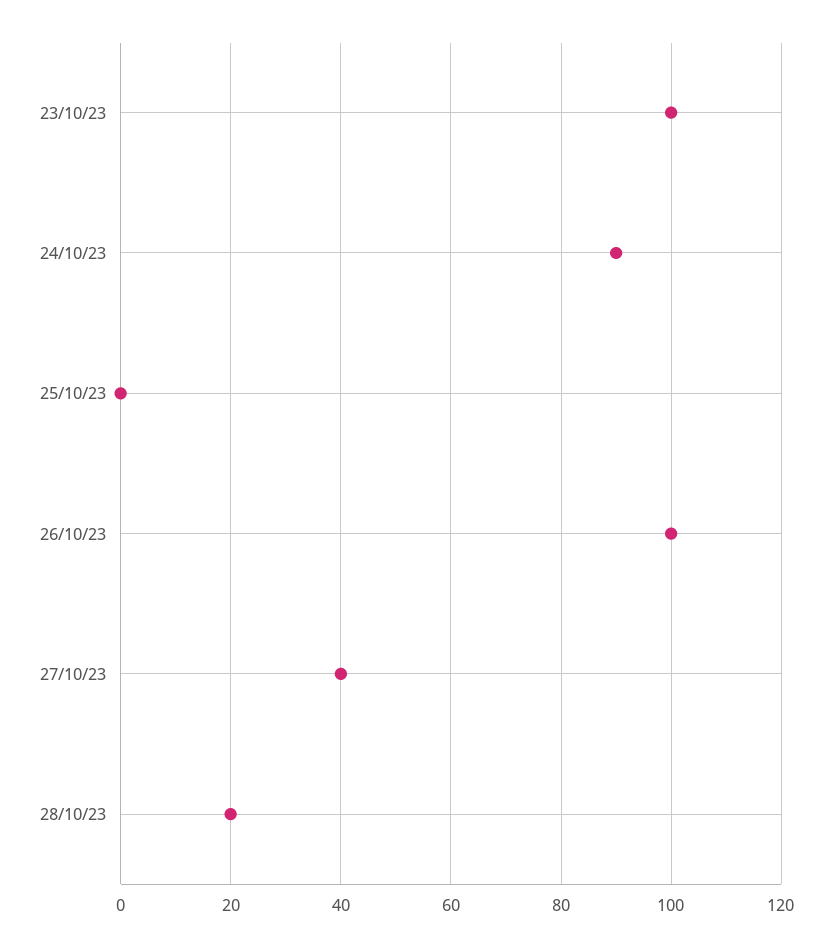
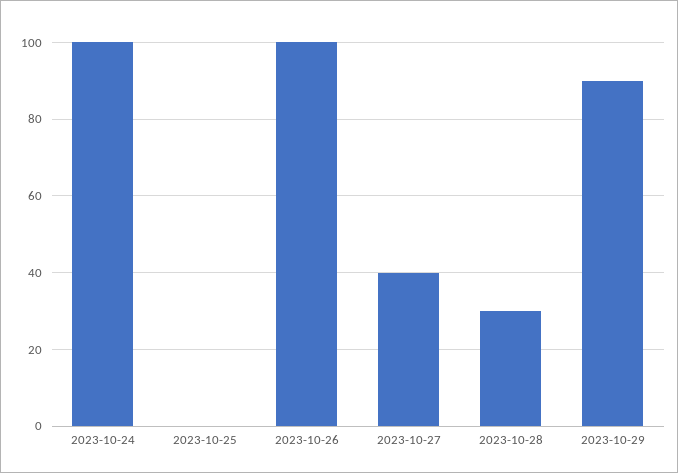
23/10/23: 100 -> none
24/10/23: 90 -> 100
28/10/23: 20 -> 30
2023-10-29: none -> 90

